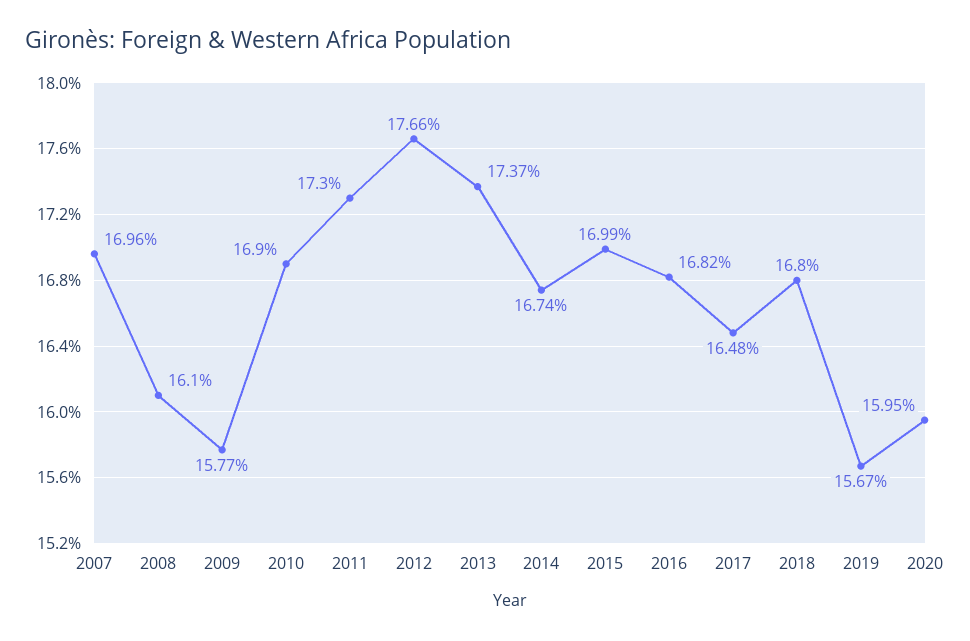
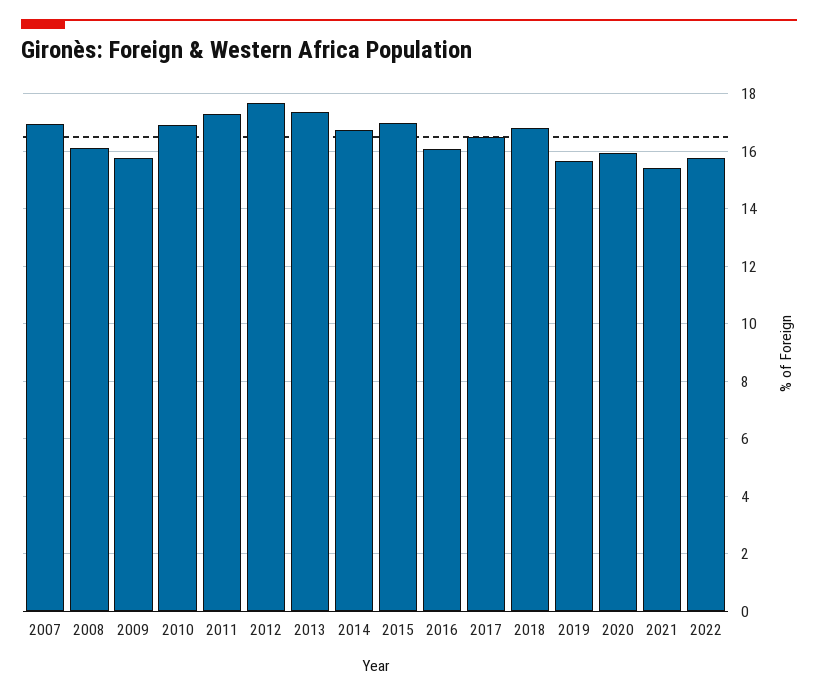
2016: 16.82 -> 16
2021: none -> 15.5
2022: none -> 15.75

